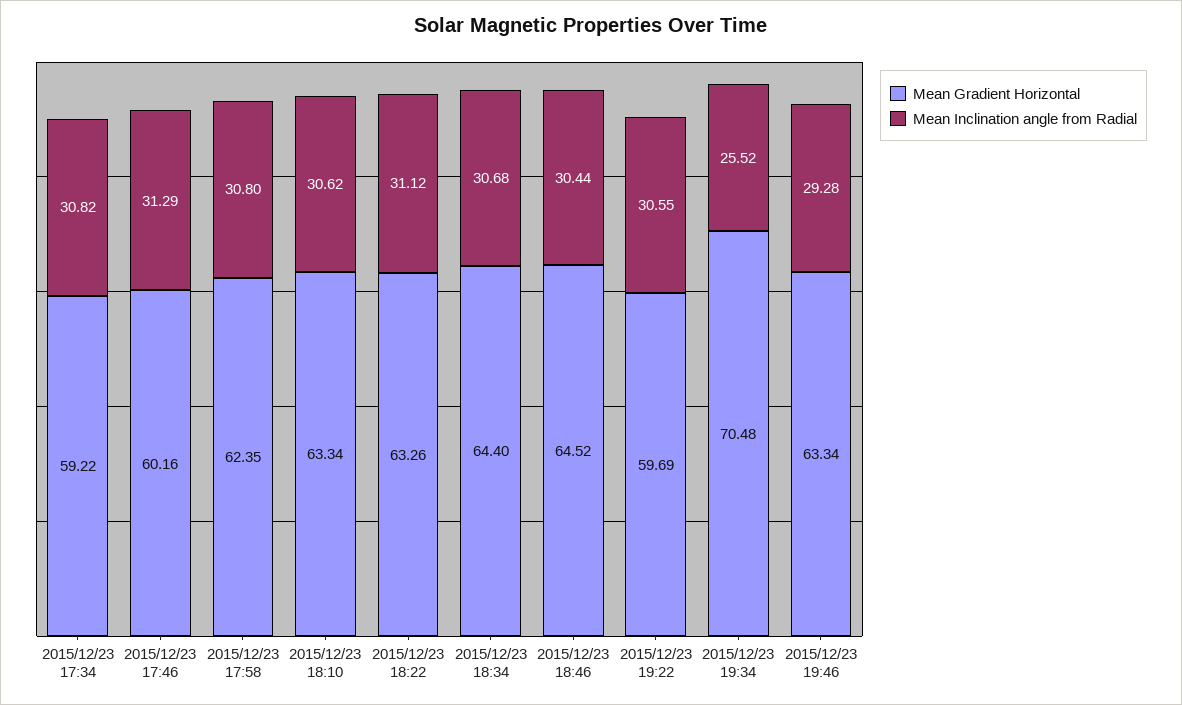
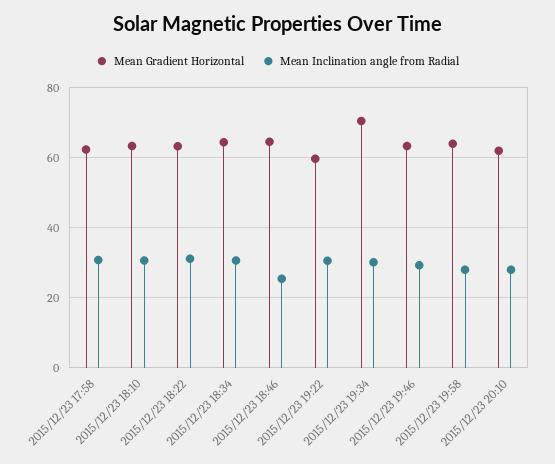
Mean Gradient Horizontal, 2015/12/23 17:34: 59.22 -> none
Mean Inclination angle from Radial, 2015/12/23 17:34: 30.82 -> none
Mean Gradient Horizontal, 2015/12/23 17:46: 60.16 -> none
Mean Inclination angle from Radial, 2015/12/23 17:46: 31.29 -> none
Mean Inclination angle from Radial, 2015/12/23 18:46: 30.44 -> 26
Mean Inclination angle from Radial, 2015/12/23 19:34: 25.52 -> 30
Mean Gradient Horizontal, 2015/12/23 19:58: none -> 64
Mean Inclination angle from Radial, 2015/12/23 19:58: none -> 28
Mean Gradient Horizontal, 2015/12/23 20:10: none -> 62
Mean Inclination angle from Radial, 2015/12/23 20:10: none -> 28

